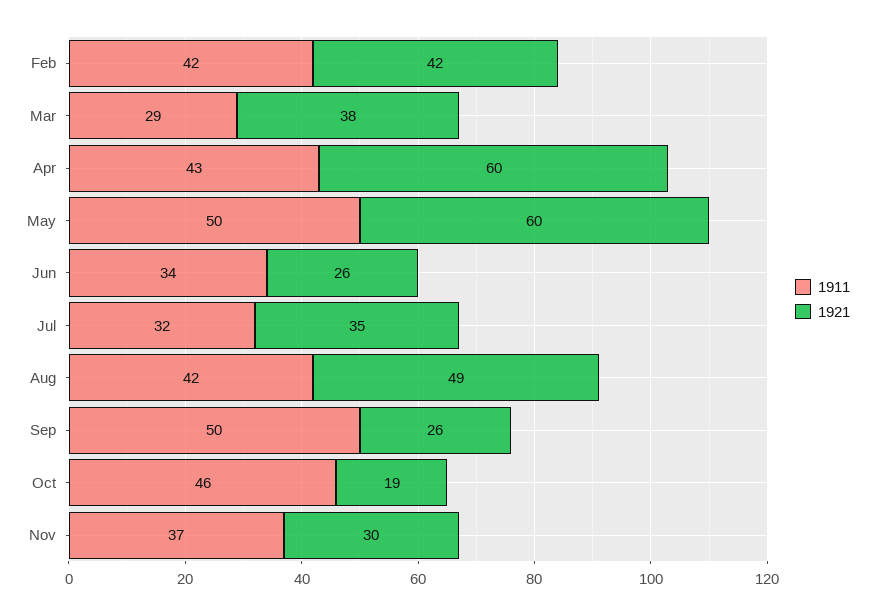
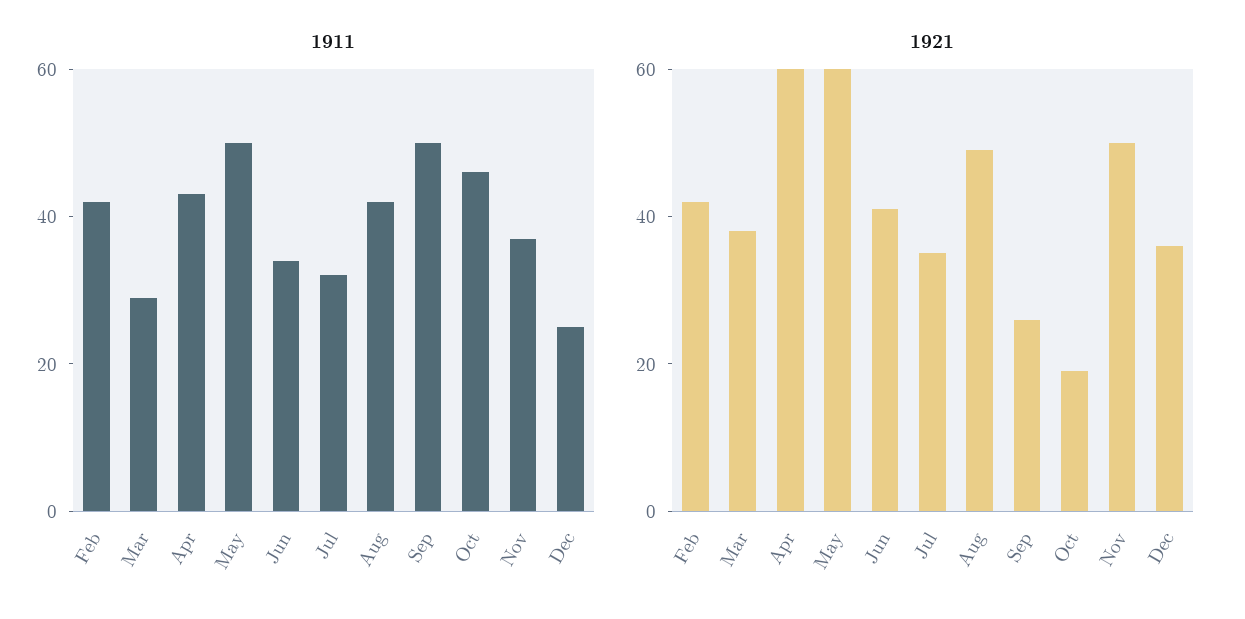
1921, Jun: 26 -> 40
1921, Nov: 30 -> 50
1911, Dec: none -> 25
1921, Dec: none -> 35

